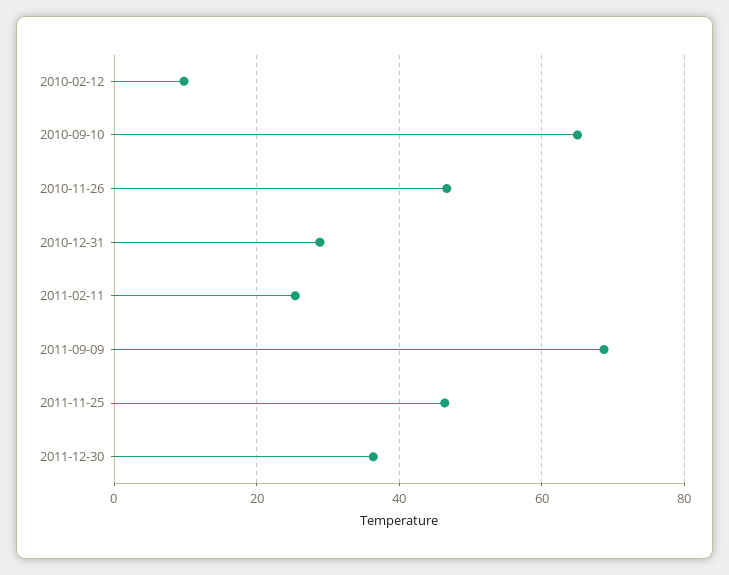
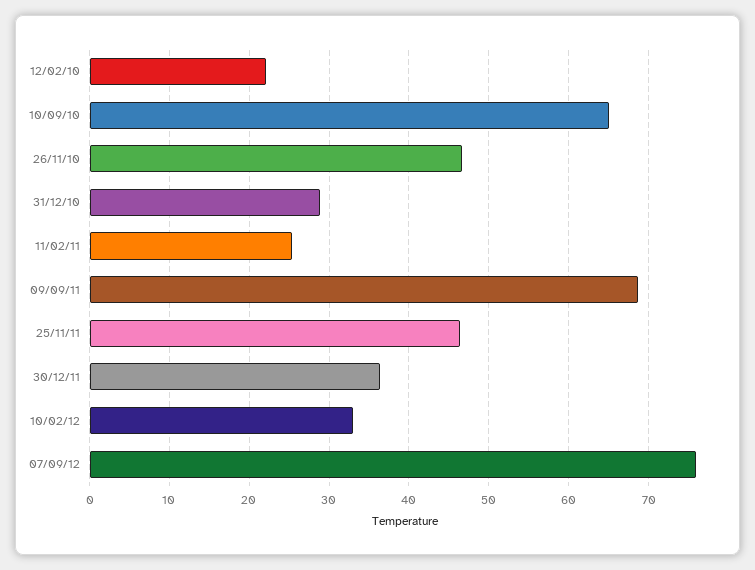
2010-02-12: 10 -> 22
10/02/12: none -> 33
07/09/12: none -> 76

